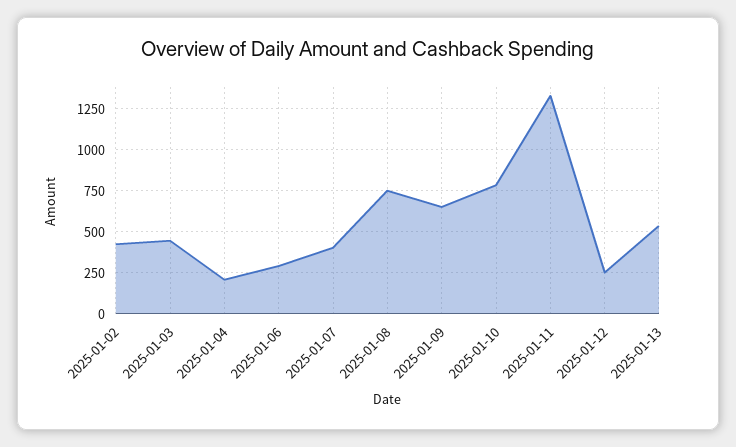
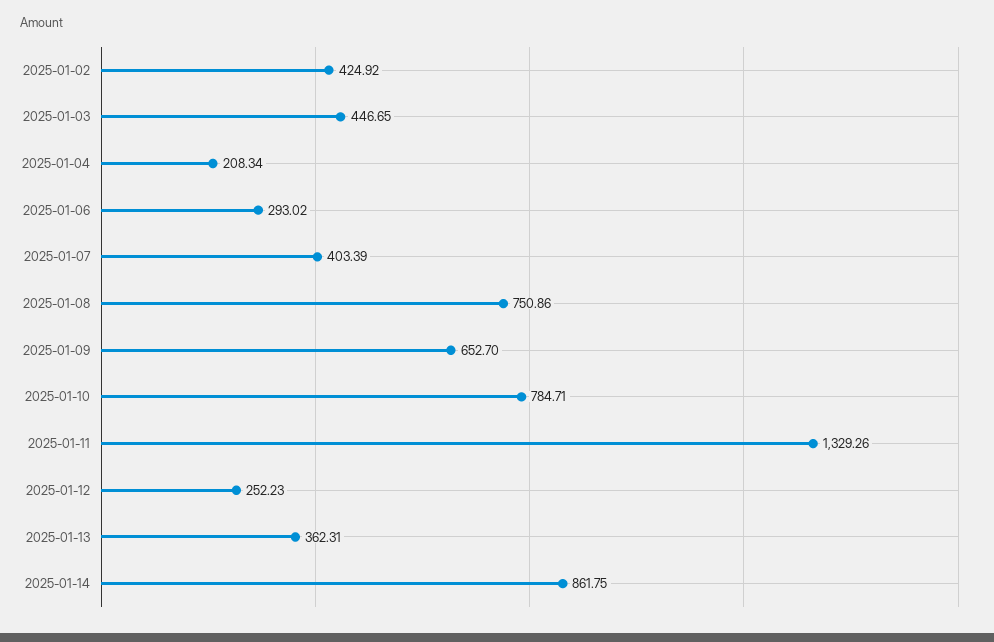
2025-01-13: 550 -> 362.31
2025-01-14: none -> 861.75

